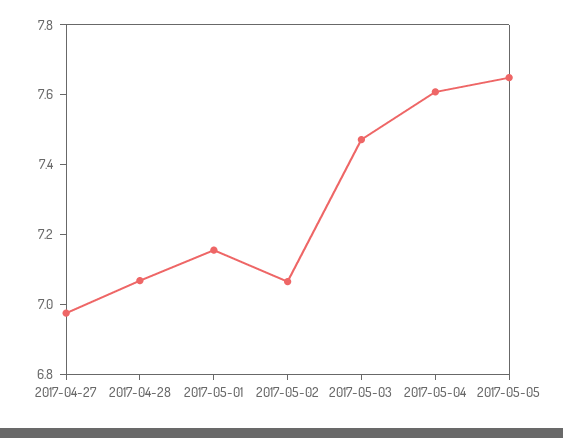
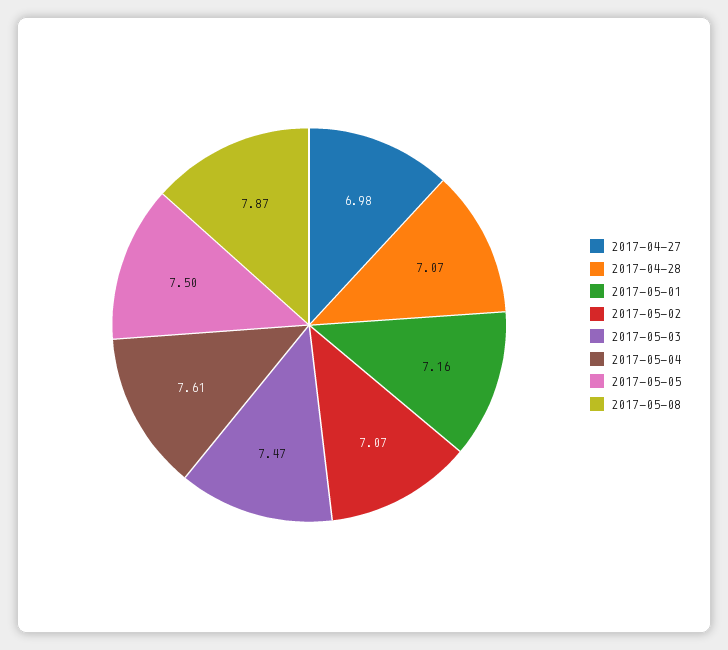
2017-05-05: 7.65 -> 7.5
2017-05-08: none -> 7.87

